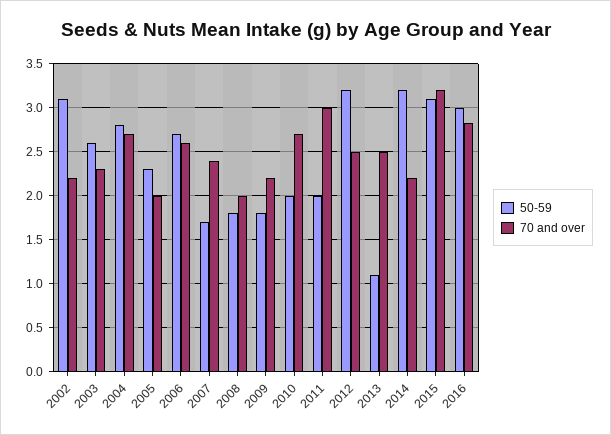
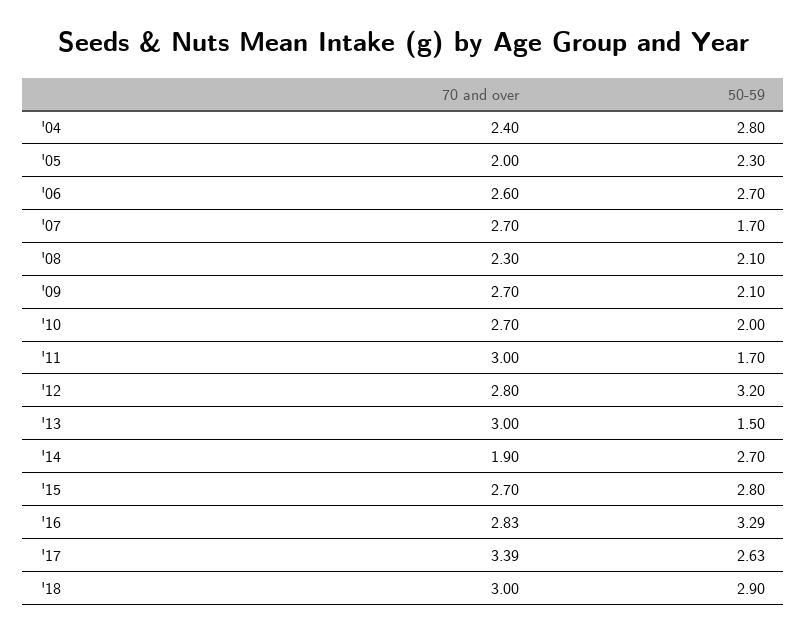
50-59, 2002: 3.1 -> none
70 and over, 2002: 2.2 -> none
50-59, 2003: 2.6 -> none
70 and over, 2003: 2.3 -> none
70 and over, 2004: 2.7 -> 2.4
70 and over, 2007: 2.4 -> 2.7
50-59, 2008: 1.8 -> 2.1
70 and over, 2008: 2 -> 2.3
50-59, 2009: 1.8 -> 2.1
70 and over, 2009: 2.2 -> 2.7
50-59, 2011: 2 -> 1.7
70 and over, 2012: 2.5 -> 2.8
50-59, 2013: 1.1 -> 1.5
70 and over, 2013: 2.5 -> 3
50-59, 2014: 3.2 -> 2.7
70 and over, 2014: 2.2 -> 1.9
50-59, 2015: 3.1 -> 2.8
70 and over, 2015: 3.2 -> 2.7
50-59, 2016: 3 -> 3.29
70 and over, '17: none -> 3.39
50-59, '17: none -> 2.63
70 and over, '18: none -> 3
50-59, '18: none -> 2.9

